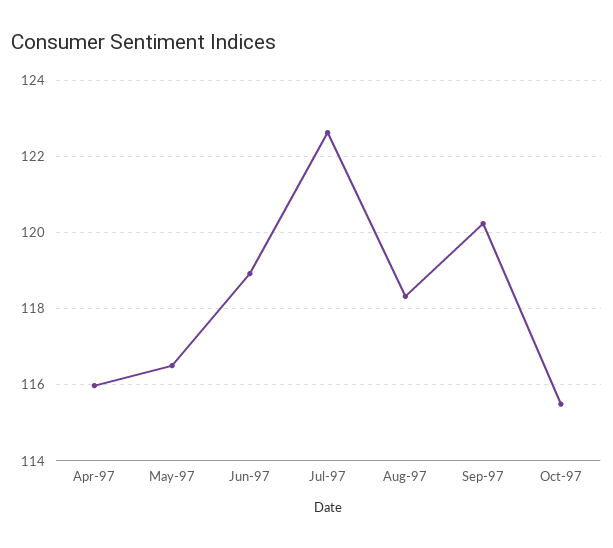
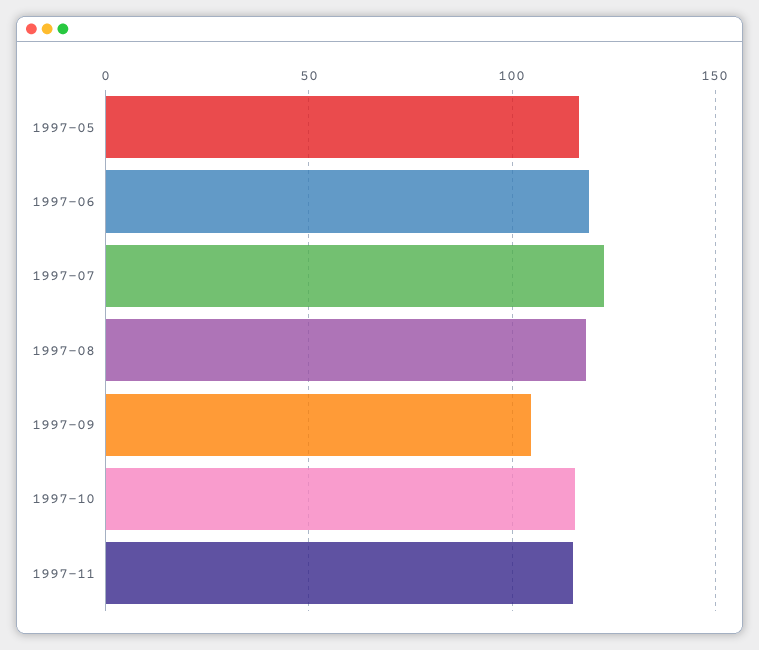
Apr-97: 116 -> none
Sep-97: 120.2 -> 105
1997-11: none -> 115

